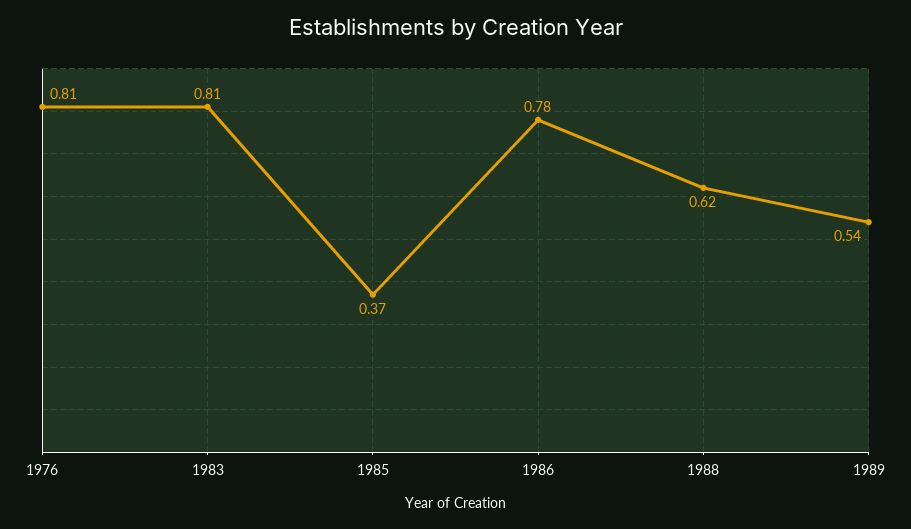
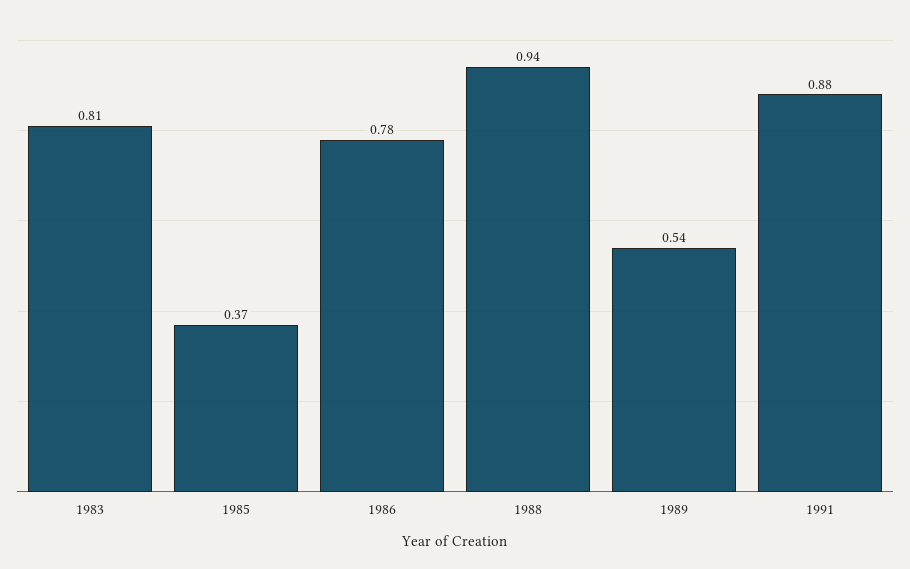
1976: 0.81 -> none
1988: 0.62 -> 0.94
1991: none -> 0.88

